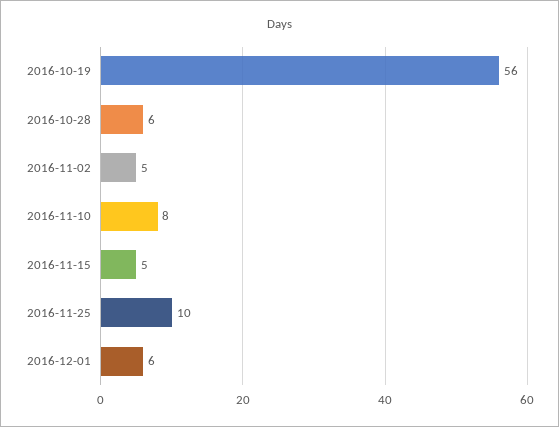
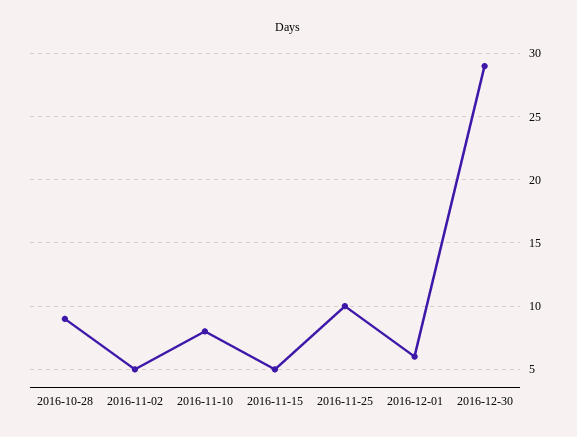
2016-10-19: 56 -> none
2016-10-28: 6 -> 9
2016-12-30: none -> 29

